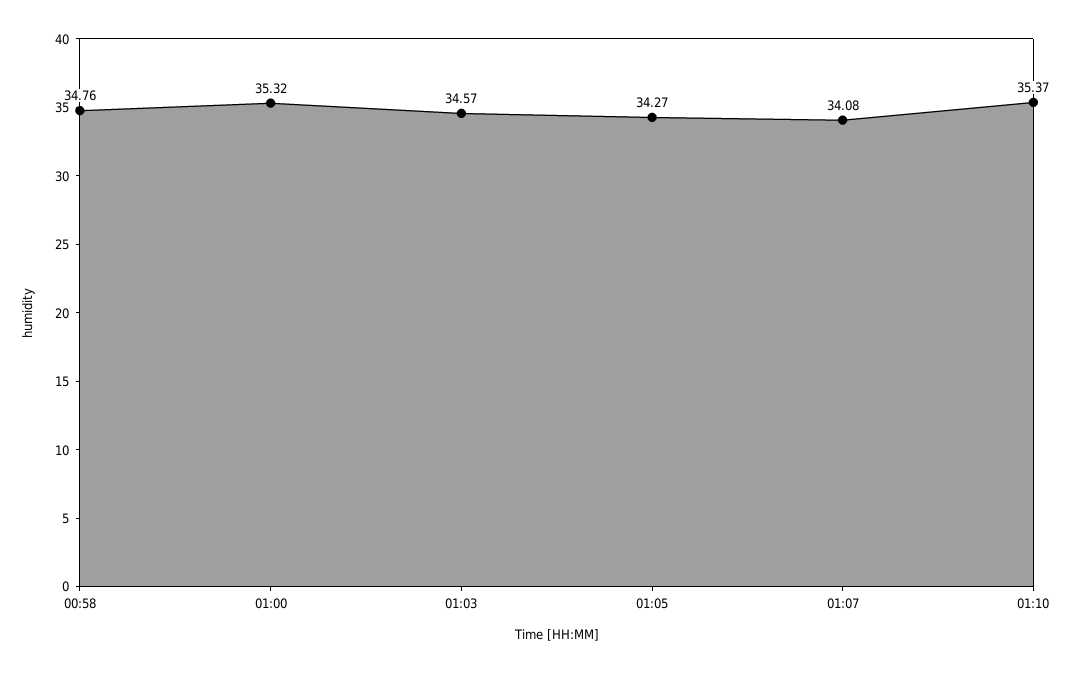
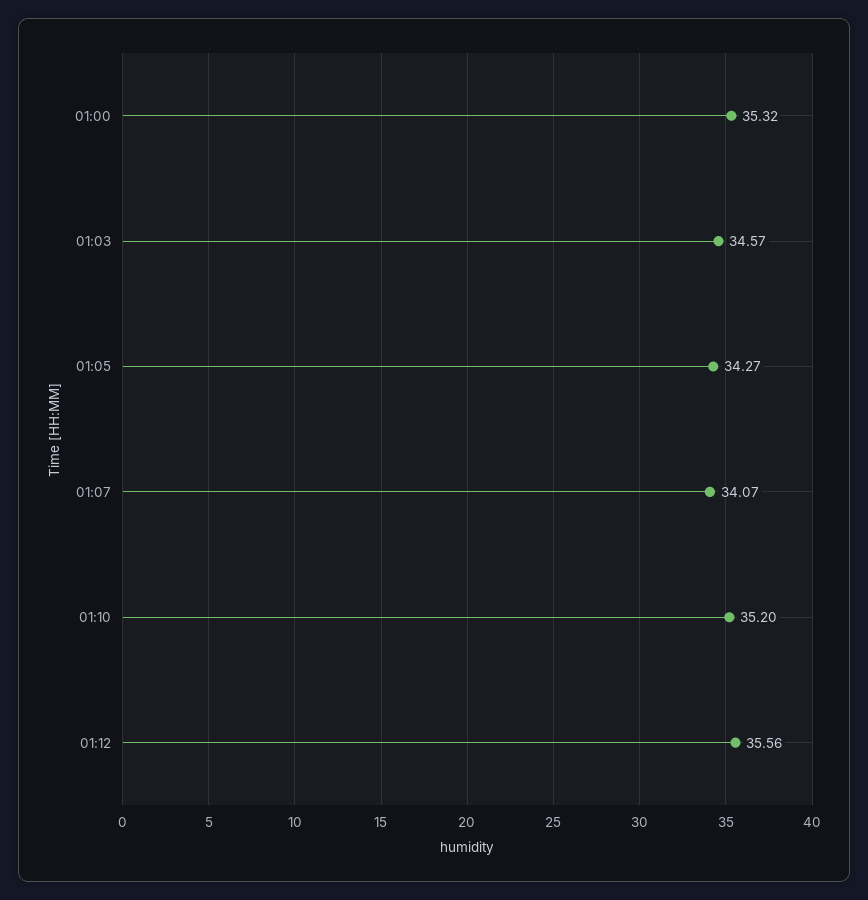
00:58: 34.76 -> none
01:07: 34.08 -> 34.07
01:10: 35.37 -> 35.2
01:12: none -> 35.56

